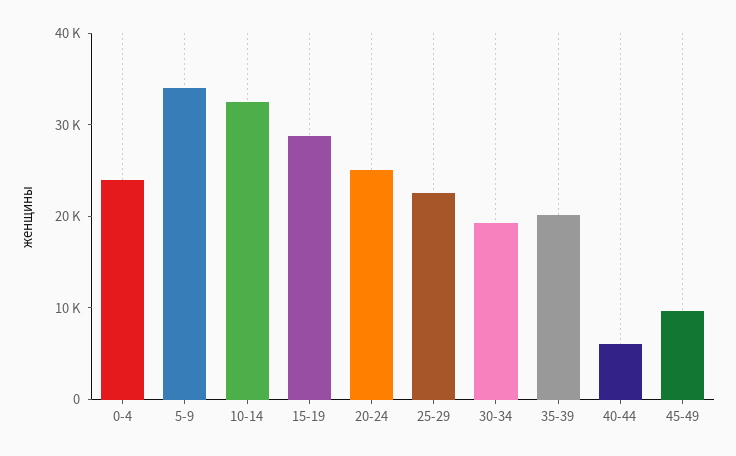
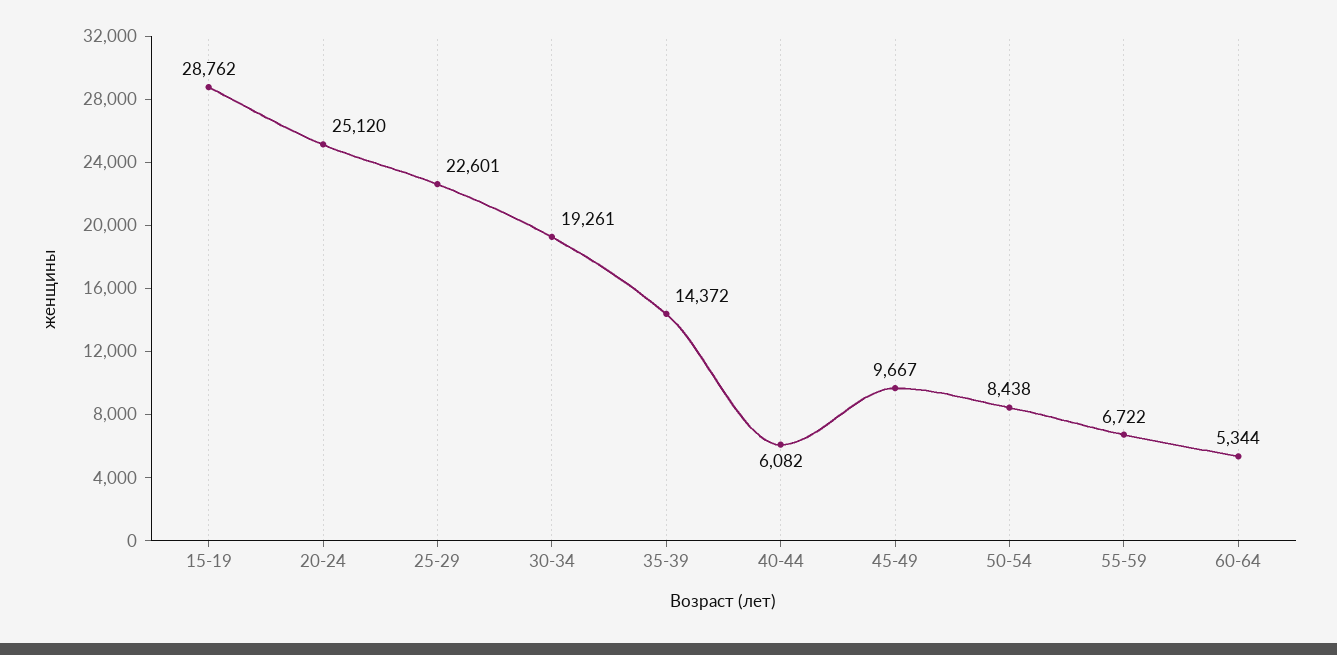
0-4: 24000 -> none
5-9: 34000 -> none
10-14: 32000 -> none
35-39: 20000 -> 14372
50-54: none -> 8438
55-59: none -> 6722
60-64: none -> 5344

